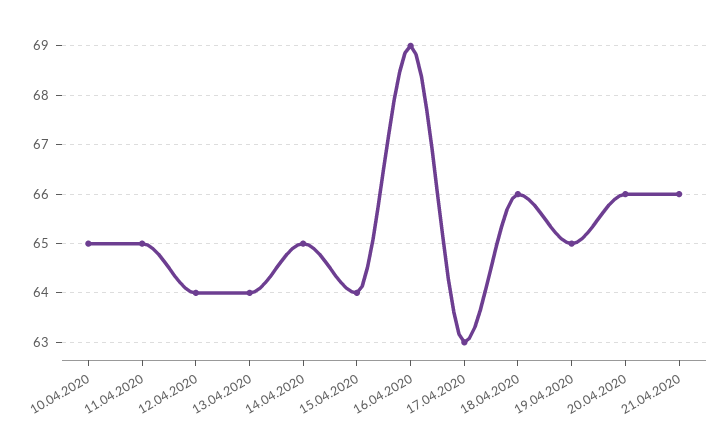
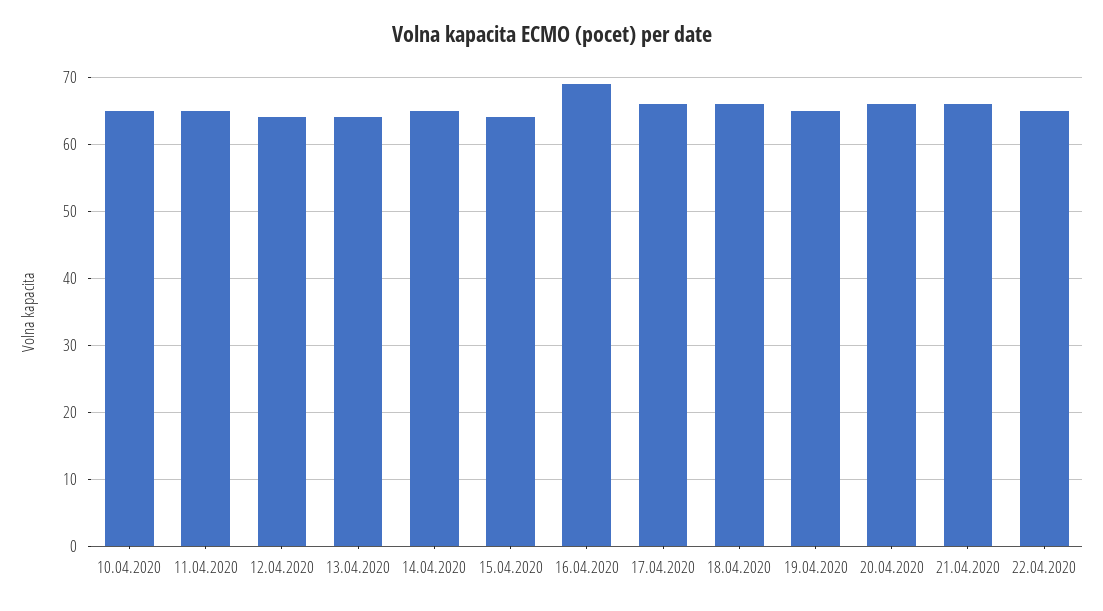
17.04.2020: 63 -> 66
22.04.2020: none -> 65

